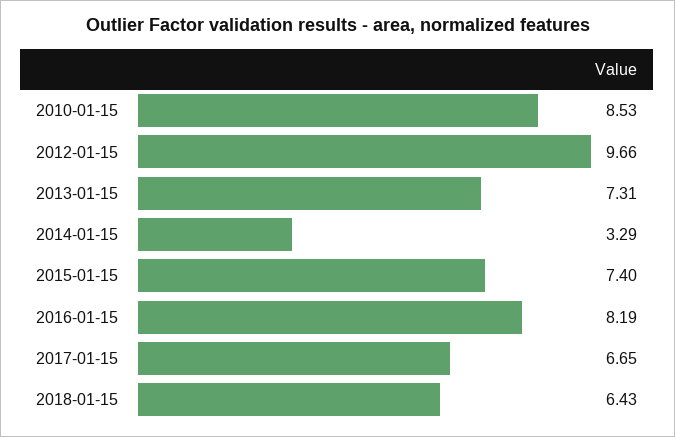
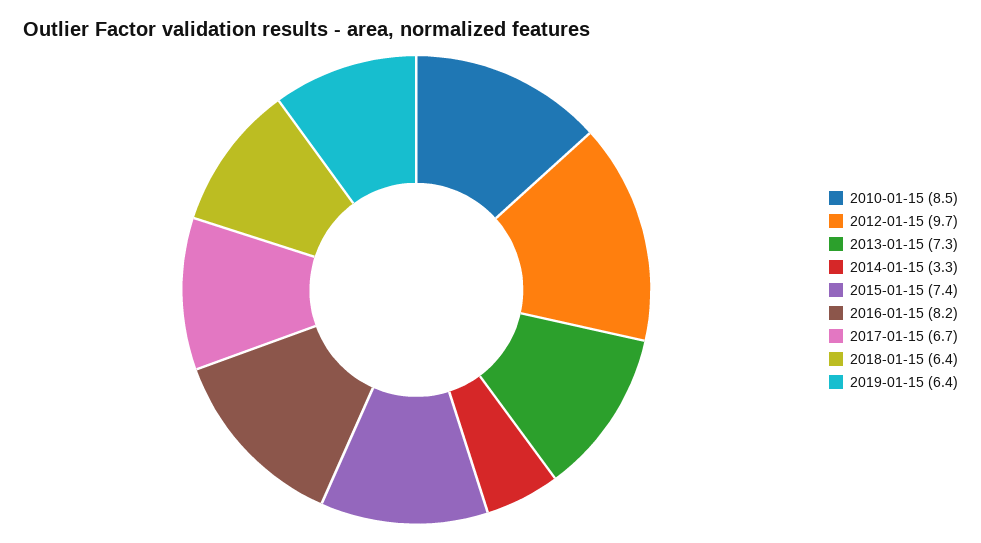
2019-01-15: none -> 6.4

